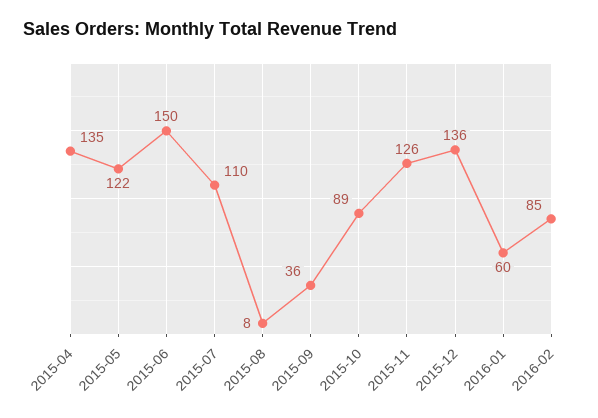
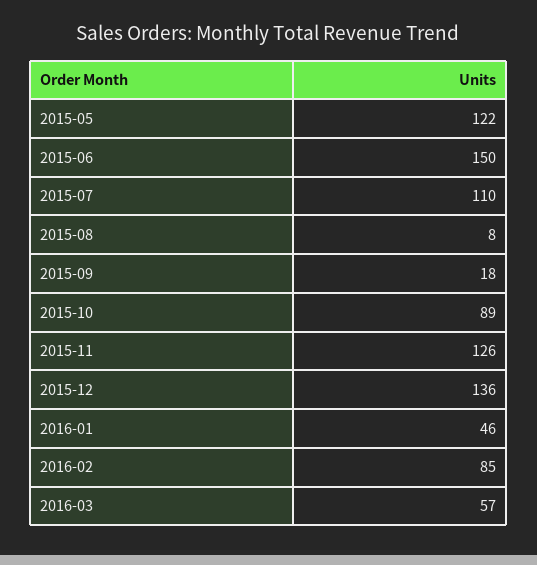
2015-04: 135 -> none
2015-09: 36 -> 18
2016-01: 60 -> 46
2016-03: none -> 57

